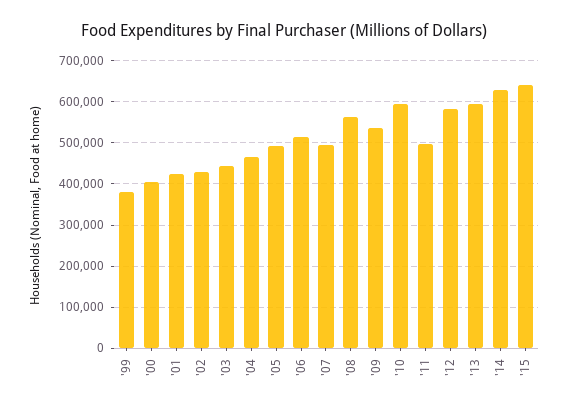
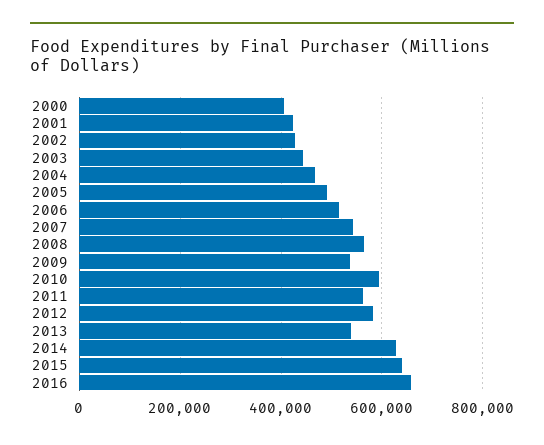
'99: 380000 -> none
'07: 500000 -> 540000
'11: 500000 -> 560000
'13: 600000 -> 540000
2016: none -> 660000

